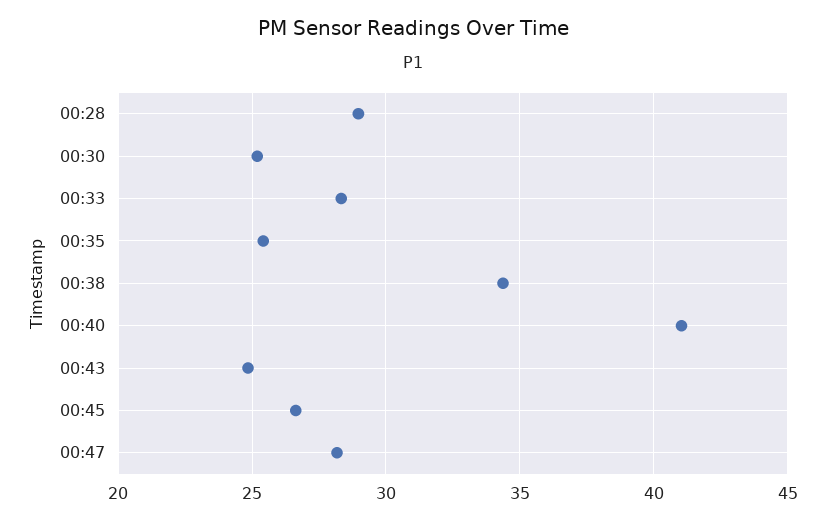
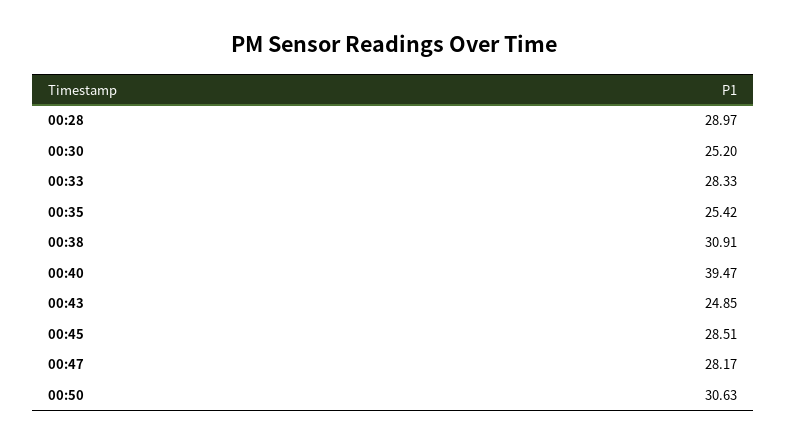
00:38: 34.5 -> 30.91
00:40: 41 -> 39.47
00:45: 26.5 -> 28.51
00:50: none -> 30.63

